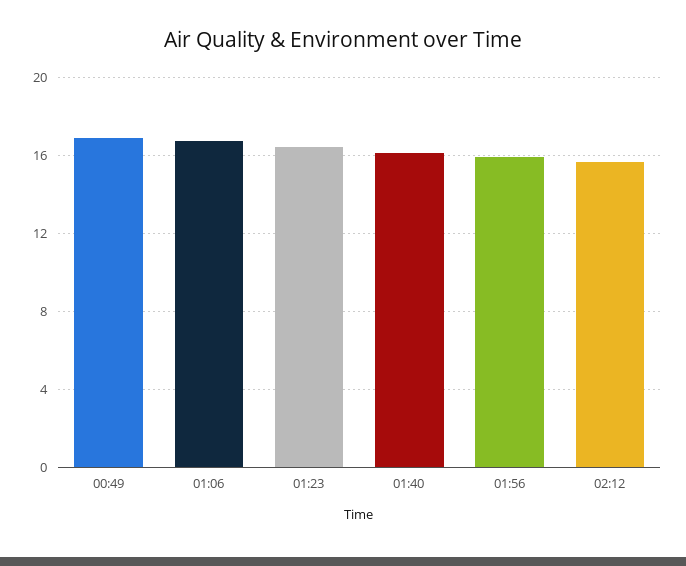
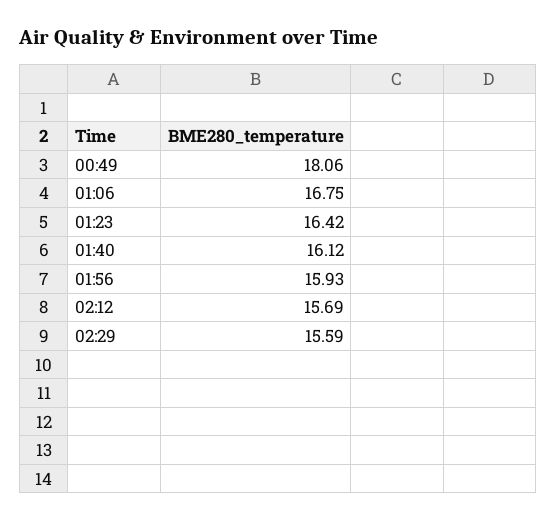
00:49: 17 -> 18.06
02:29: none -> 15.59

